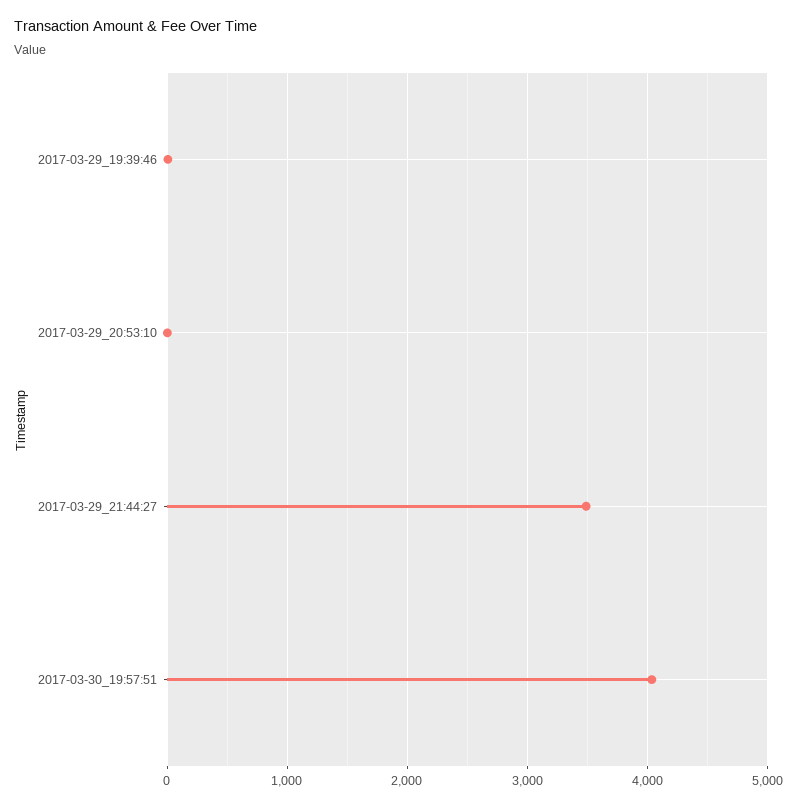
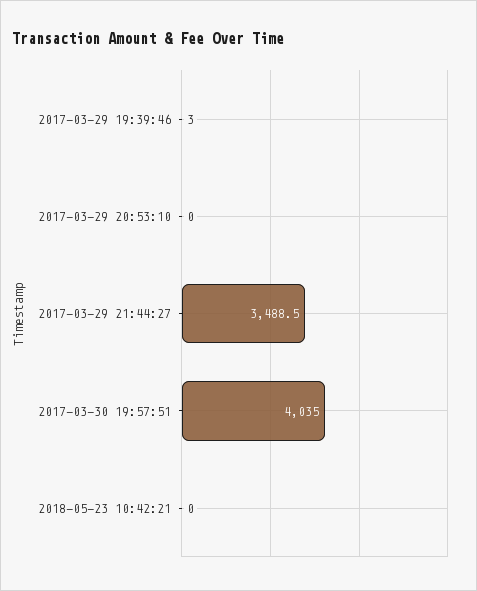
2018-05-23 10:42:21: none -> 0

